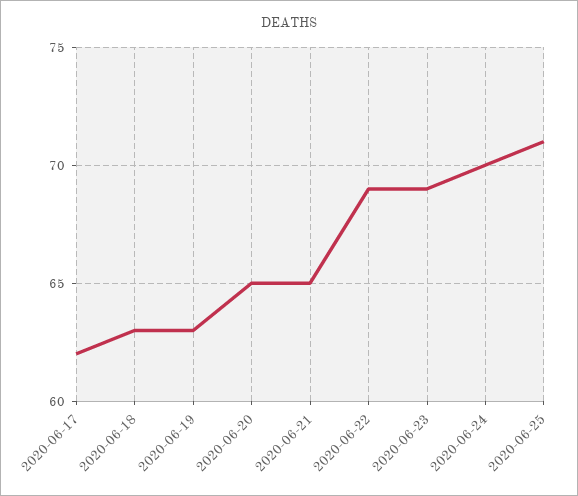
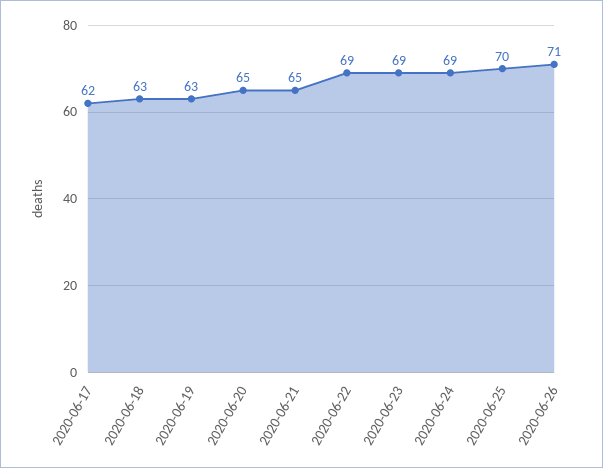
2020-06-24: 70 -> 69
2020-06-25: 71 -> 70
2020-06-26: none -> 71

